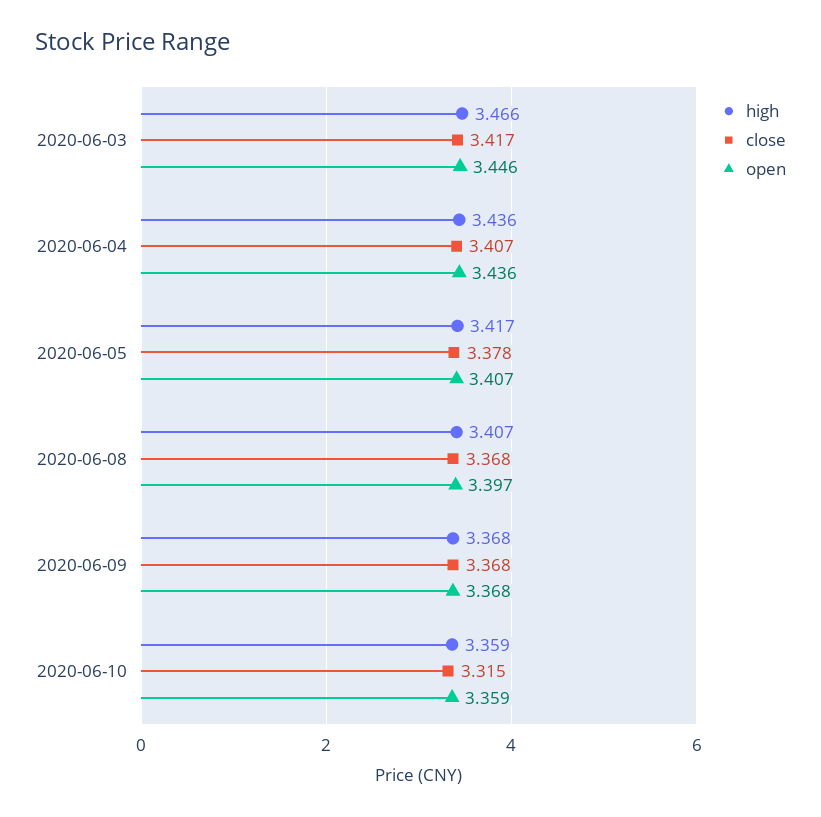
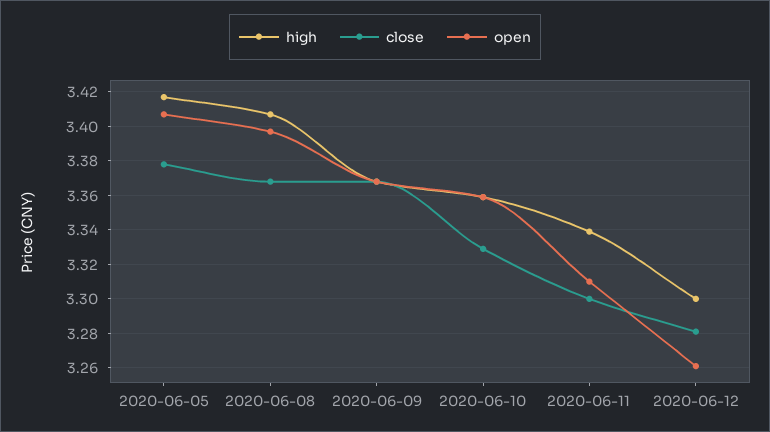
high, 2020-06-03: 3.466 -> none
close, 2020-06-03: 3.417 -> none
open, 2020-06-03: 3.446 -> none
high, 2020-06-04: 3.436 -> none
close, 2020-06-04: 3.407 -> none
open, 2020-06-04: 3.436 -> none
close, 2020-06-10: 3.315 -> 3.33
high, 2020-06-11: none -> 3.34
close, 2020-06-11: none -> 3.3
open, 2020-06-11: none -> 3.31
high, 2020-06-12: none -> 3.3
close, 2020-06-12: none -> 3.28
open, 2020-06-12: none -> 3.26

